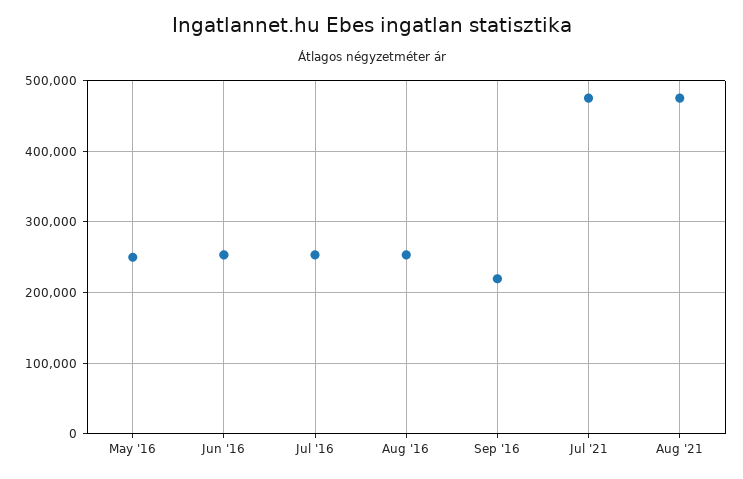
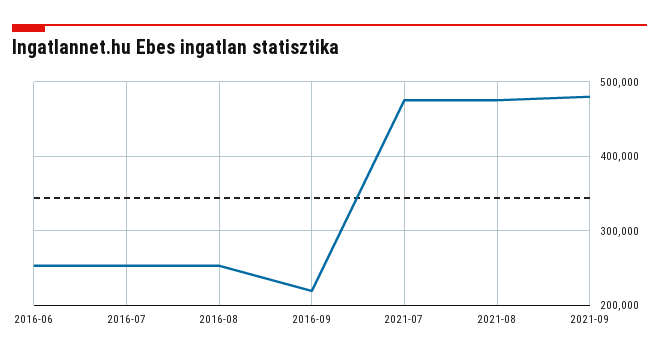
May '16: 250000 -> none
2021-09: none -> 480000

